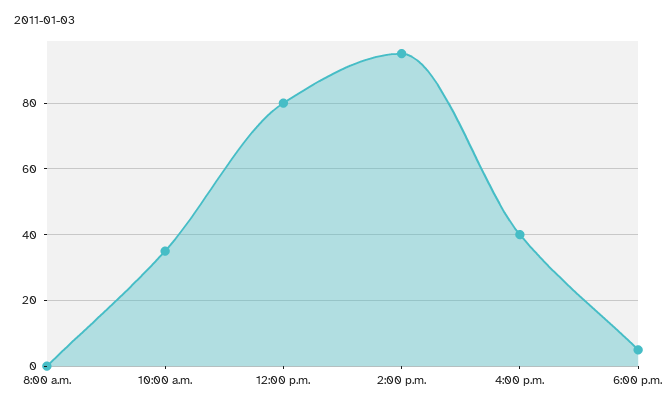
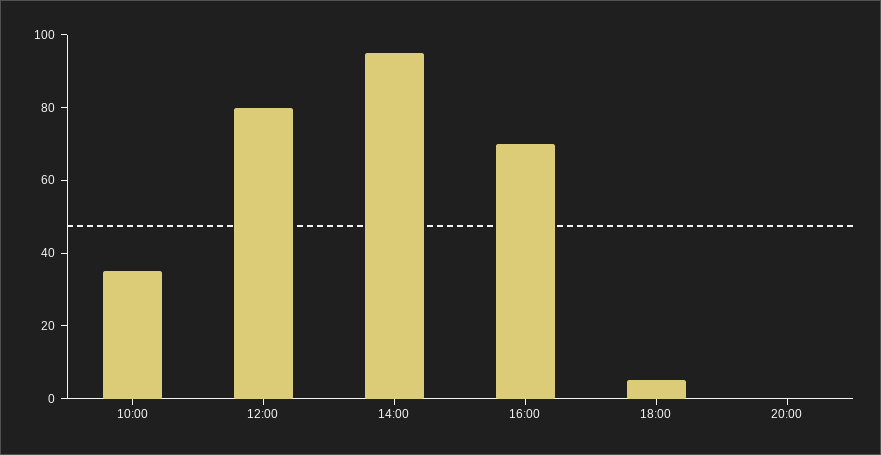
8:00 a.m.: 0 -> none
4:00 p.m.: 40 -> 70
20:00: none -> 0

